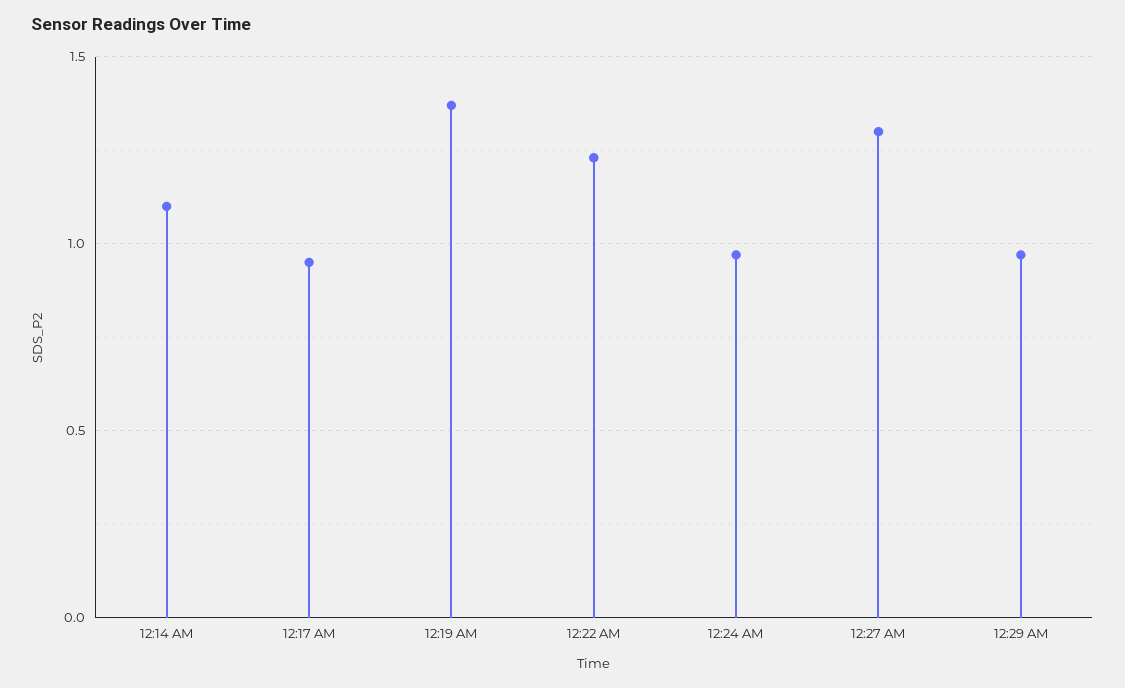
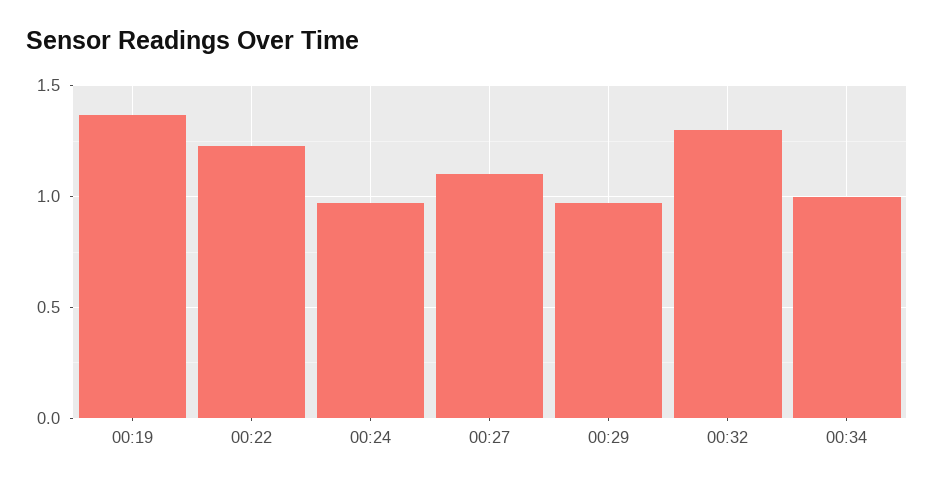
12:14 AM: 1.1 -> none
12:17 AM: 0.95 -> none
12:27 AM: 1.3 -> 1.1
00:32: none -> 1.3
00:34: none -> 1

